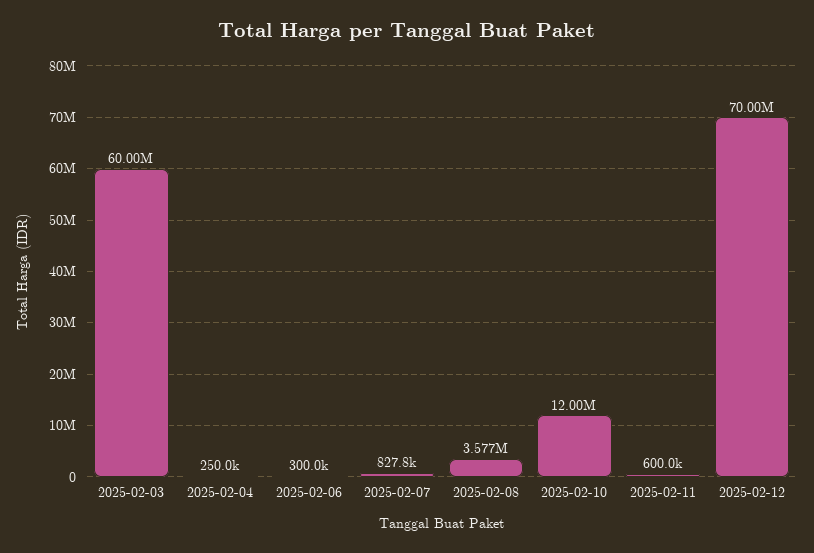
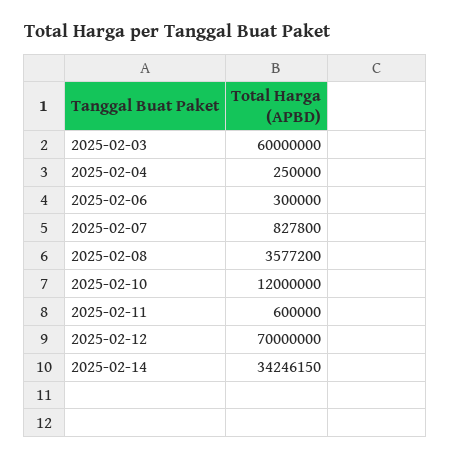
2025-02-14: none -> 34246150

